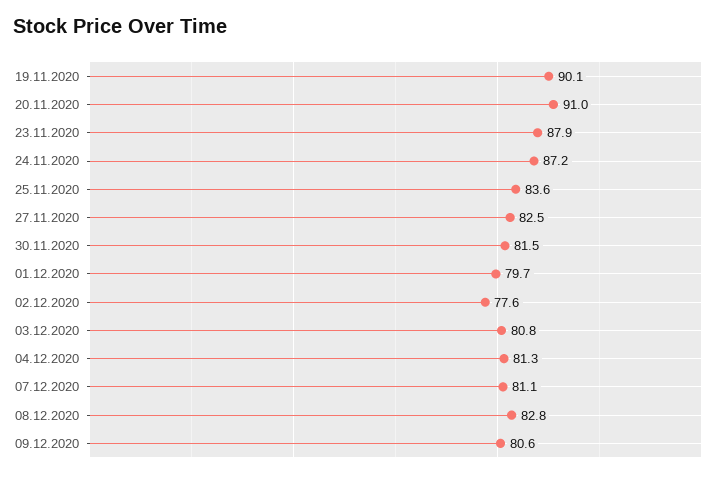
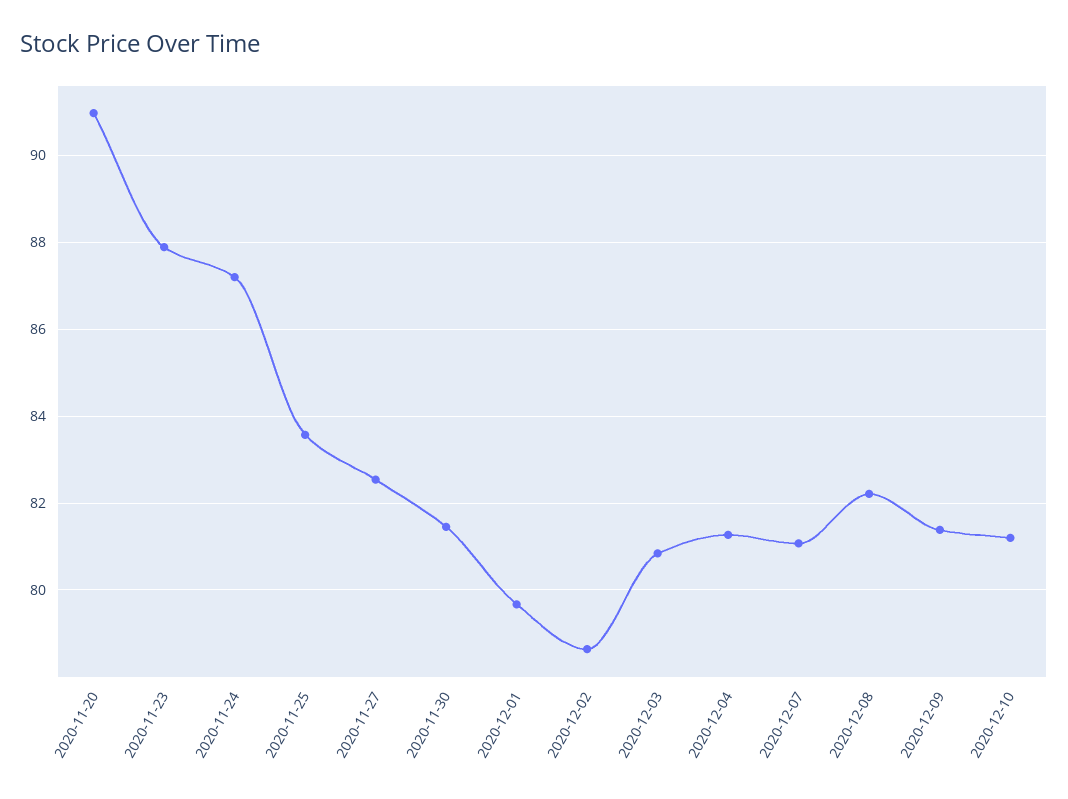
19.11.2020: 90.1 -> none
02.12.2020: 77.6 -> 78.6
08.12.2020: 82.8 -> 82.2
09.12.2020: 80.6 -> 81.4
2020-12-10: none -> 81.2

